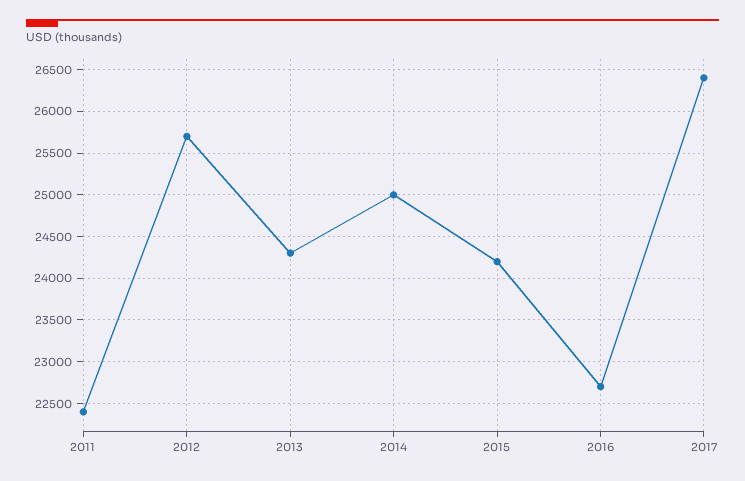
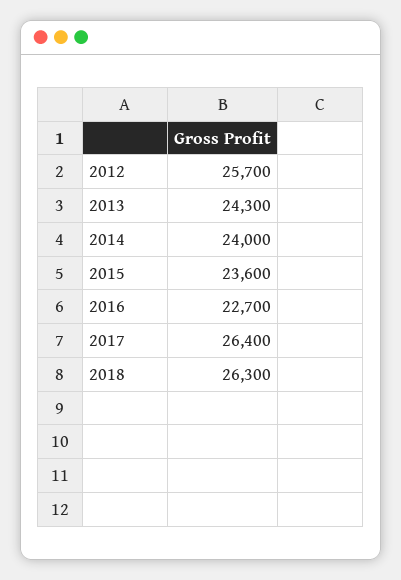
2011: 22400 -> none
2014: 25000 -> 24000
2015: 24200 -> 23600
2018: none -> 26300

